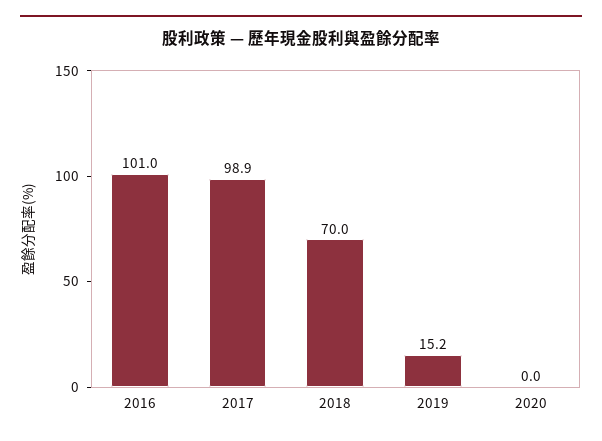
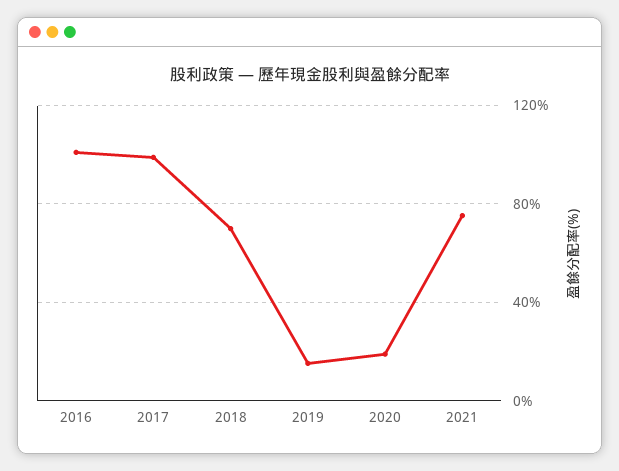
2020: 0 -> 20
2021: none -> 75

